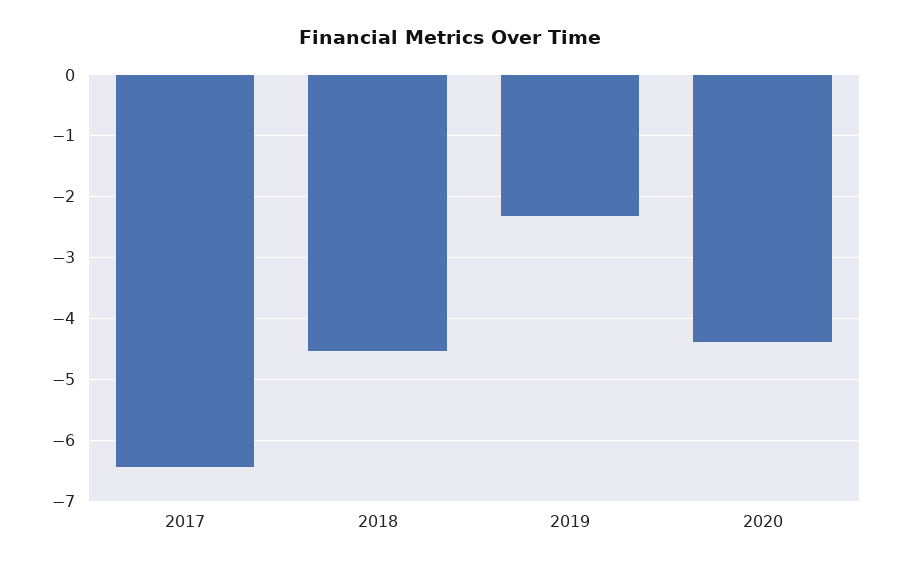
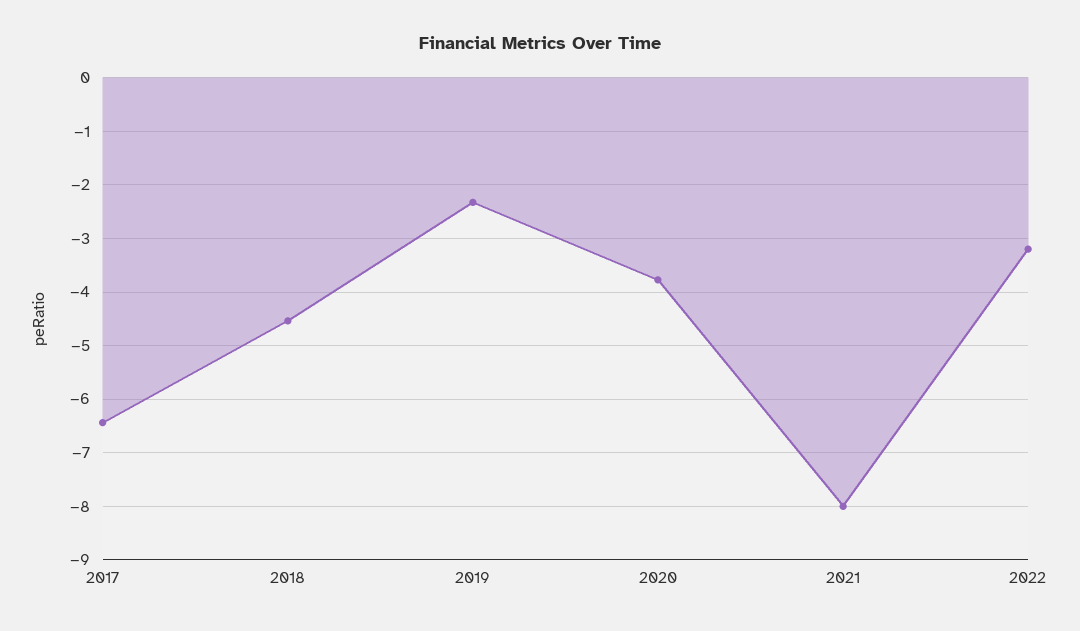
2020: -4.4 -> -3.8
2021: none -> -8
2022: none -> -3.2

